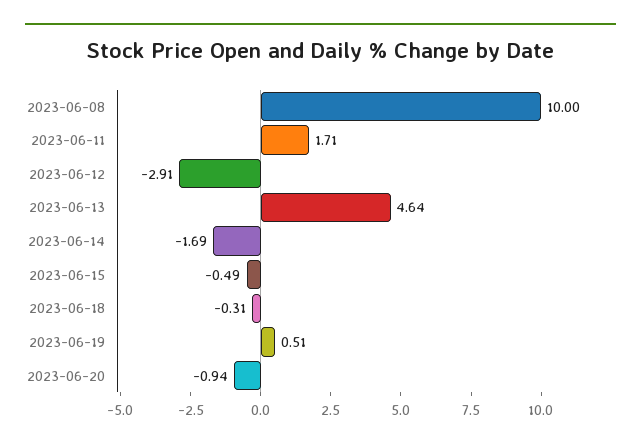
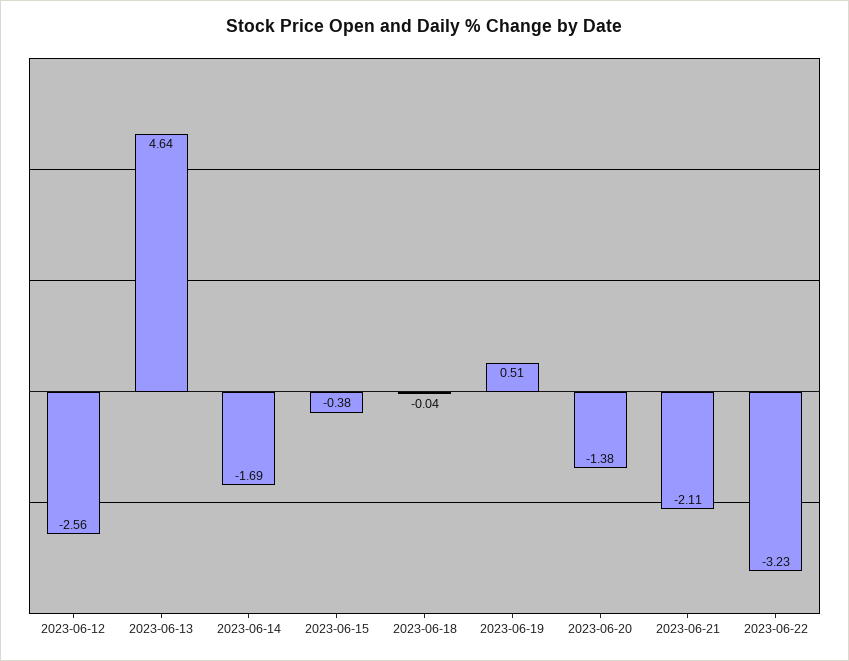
2023-06-08: 10 -> none
2023-06-11: 1.71 -> none
2023-06-12: -2.91 -> -2.56
2023-06-15: -0.49 -> -0.38
2023-06-18: -0.31 -> -0.04
2023-06-20: -0.94 -> -1.38
2023-06-21: none -> -2.11
2023-06-22: none -> -3.23

